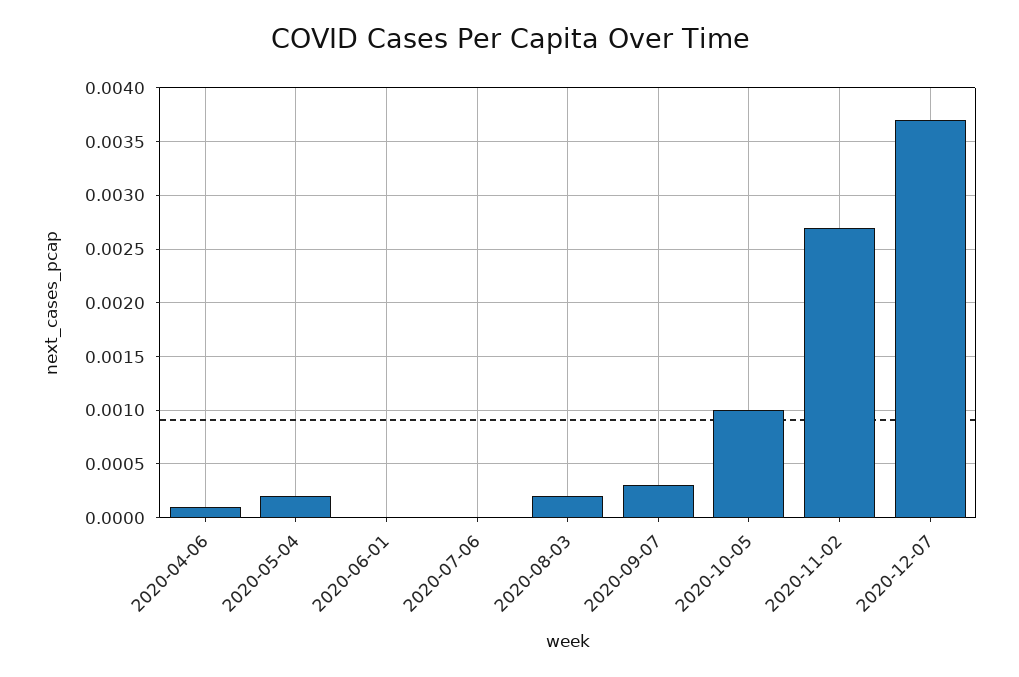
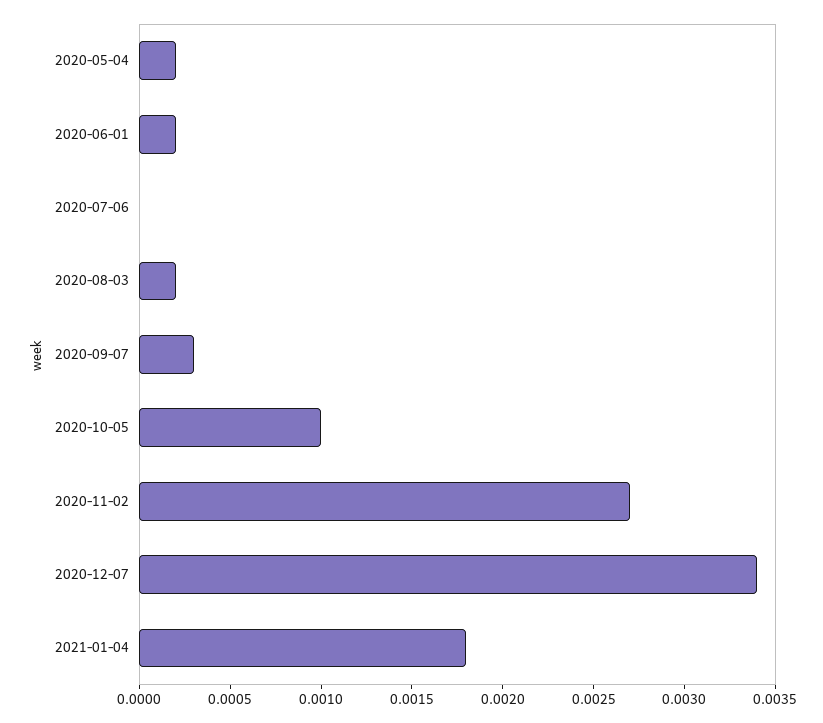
2020-04-06: 0.0001 -> none
2020-06-01: 0 -> 0.0002
2020-12-07: 0.0037 -> 0.0034
2021-01-04: none -> 0.0018

